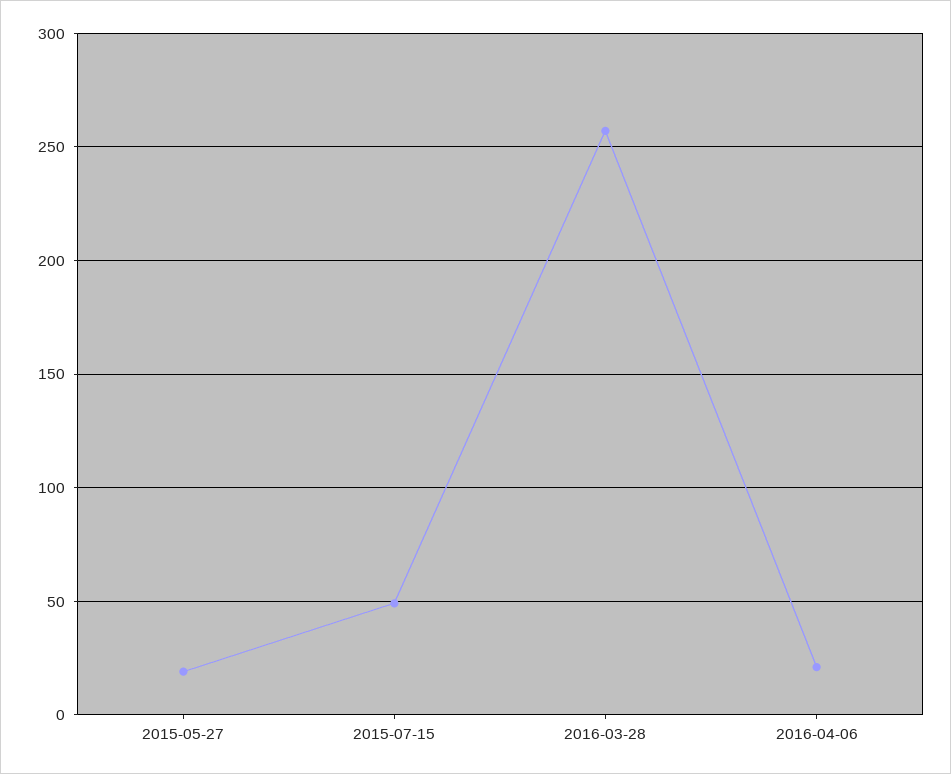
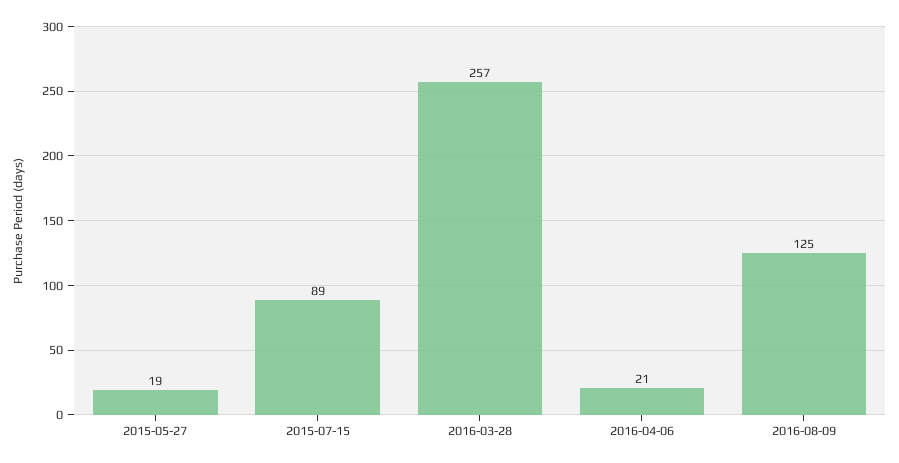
2015-07-15: 50 -> 89
2016-08-09: none -> 125

